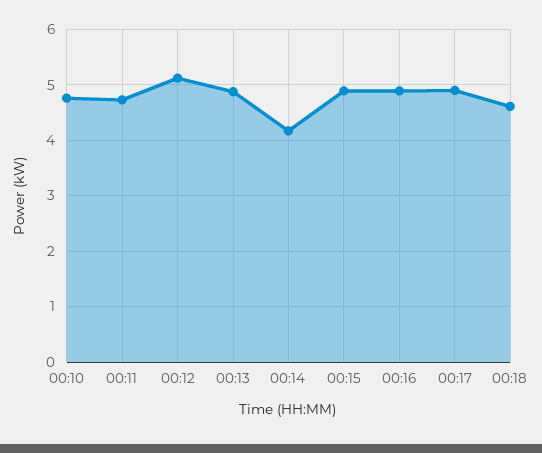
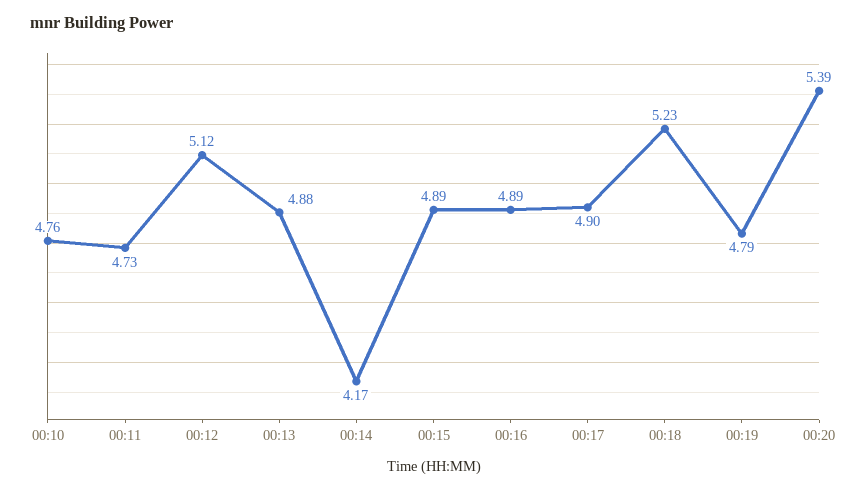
00:18: 4.6 -> 5.23
00:19: none -> 4.79
00:20: none -> 5.39

